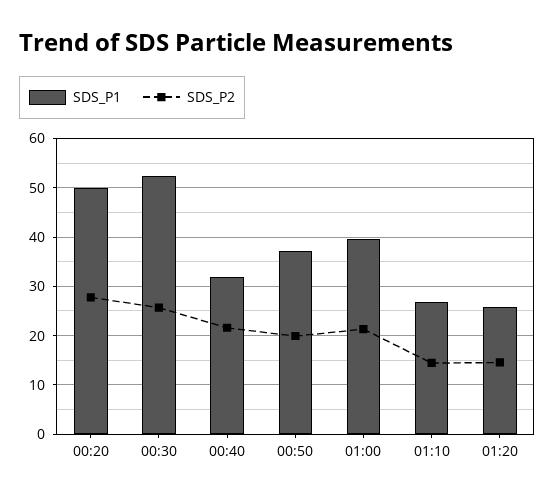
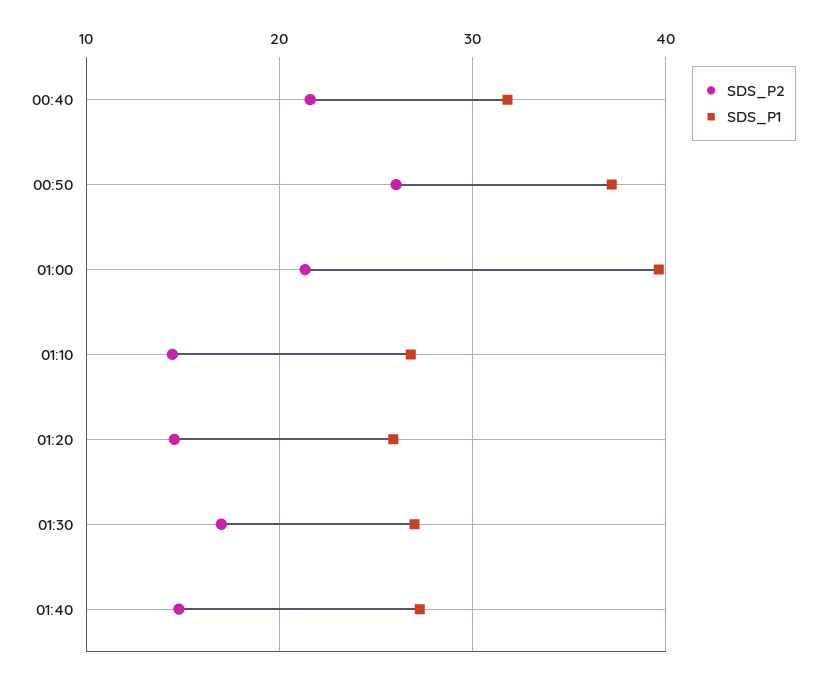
SDS_P1, 00:20: 50 -> none
SDS_P2, 00:20: 28 -> none
SDS_P1, 00:30: 52 -> none
SDS_P2, 00:30: 26 -> none
SDS_P2, 00:50: 20 -> 26
SDS_P2, 01:30: none -> 17
SDS_P1, 01:30: none -> 27
SDS_P2, 01:40: none -> 15
SDS_P1, 01:40: none -> 27

